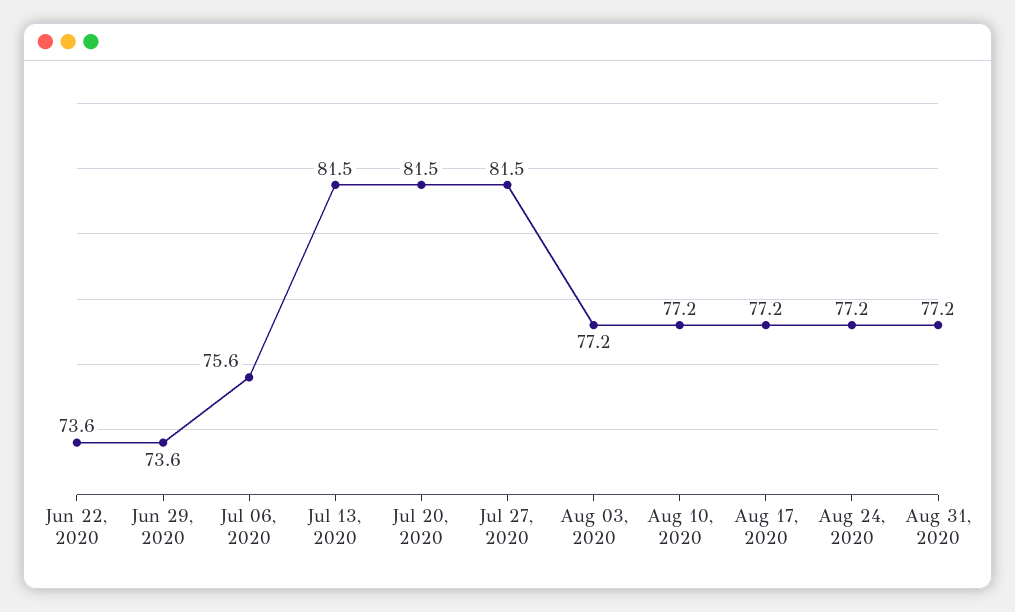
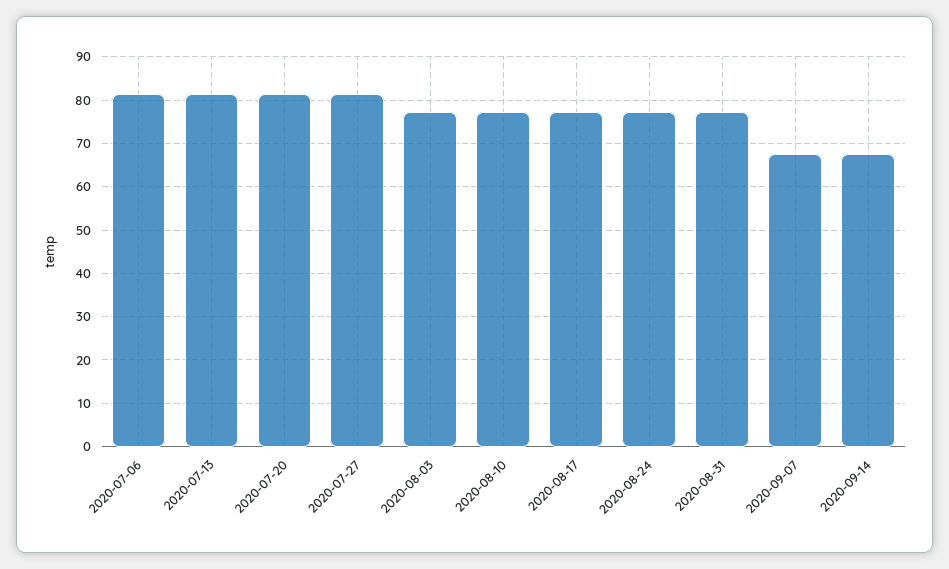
Jun 22, 2020: 73.6 -> none
Jun 29, 2020: 73.6 -> none
Jul 06, 2020: 75.6 -> 82
2020-09-07: none -> 68
2020-09-14: none -> 68

